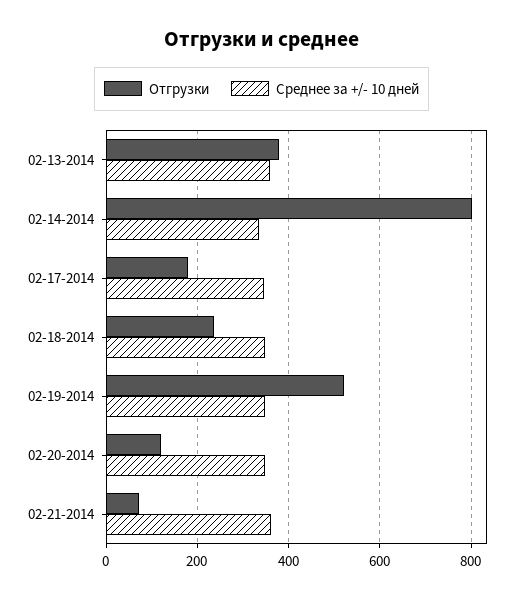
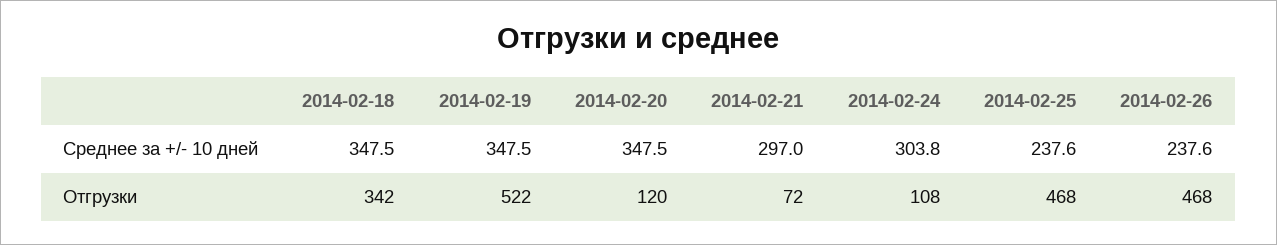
Отгрузки, 02-13-2014: 380 -> none
Среднее за +/- 10 дней, 02-13-2014: 360 -> none
Отгрузки, 02-14-2014: 800 -> none
Среднее за +/- 10 дней, 02-14-2014: 340 -> none
Отгрузки, 02-17-2014: 180 -> none
Среднее за +/- 10 дней, 02-17-2014: 340 -> none
Отгрузки, 02-18-2014: 240 -> 342
Среднее за +/- 10 дней, 02-21-2014: 360 -> 297
Среднее за +/- 10 дней, 2014-02-24: none -> 303.8
Среднее за +/- 10 дней, 2014-02-25: none -> 237.6
Среднее за +/- 10 дней, 2014-02-26: none -> 237.6
Отгрузки, 2014-02-24: none -> 108
Отгрузки, 2014-02-25: none -> 468
Отгрузки, 2014-02-26: none -> 468

